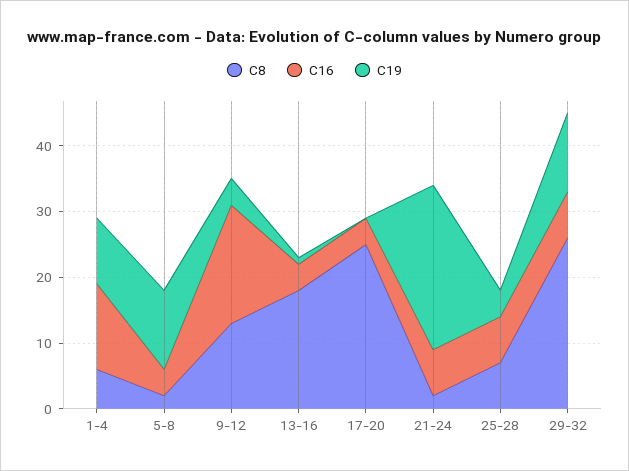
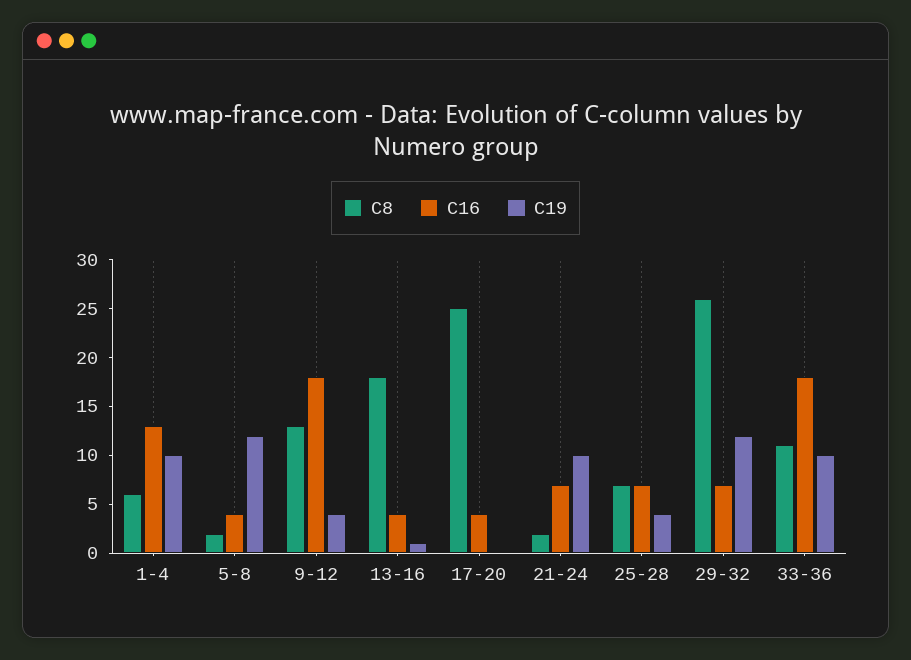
C19, 21-24: 25 -> 10
C8, 33-36: none -> 11
C16, 33-36: none -> 18
C19, 33-36: none -> 10

